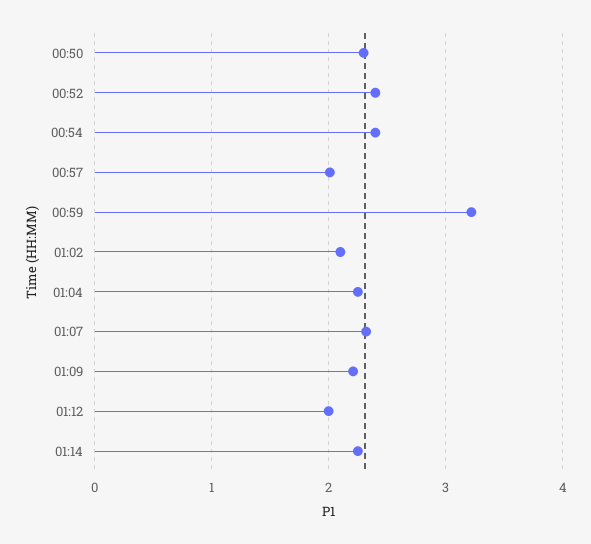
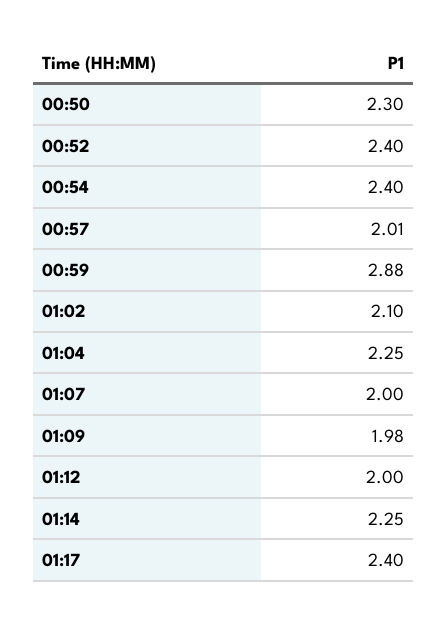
00:59: 3.2 -> 2.88
01:07: 2.3 -> 2
01:09: 2.2 -> 1.98
01:17: none -> 2.4

